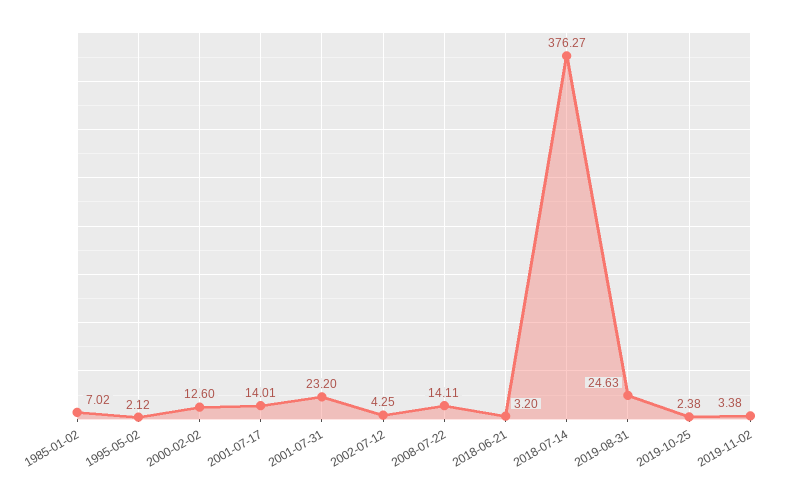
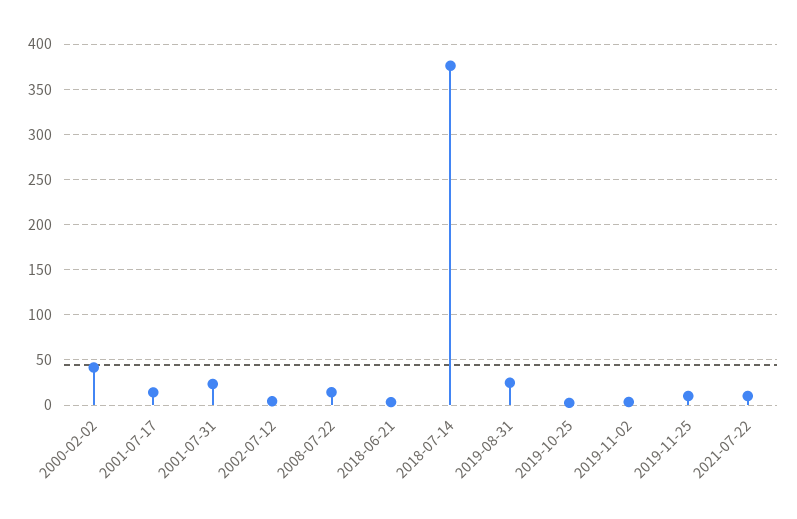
1985-01-02: 7.02 -> none
1995-05-02: 2.12 -> none
2000-02-02: 12.6 -> 40
2019-11-25: none -> 10
2021-07-22: none -> 10

